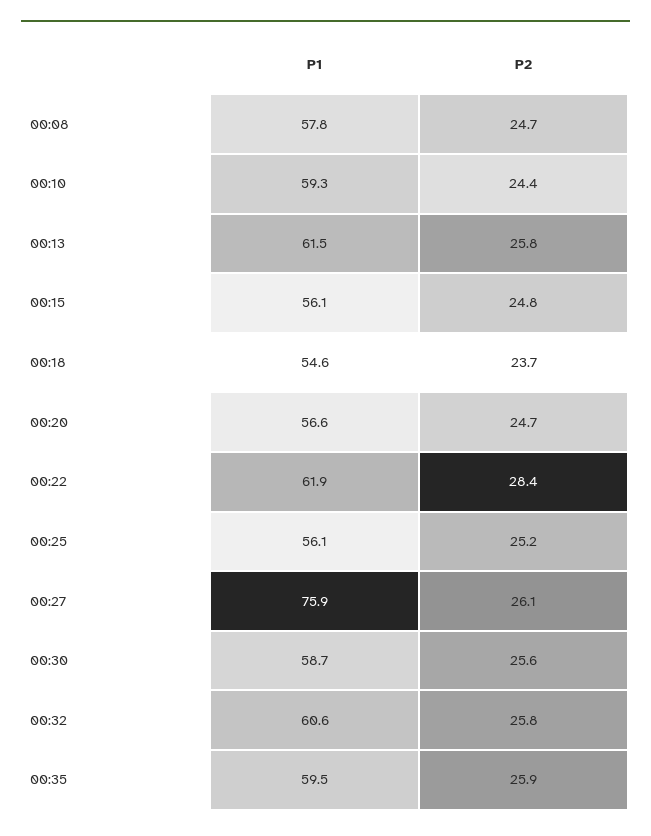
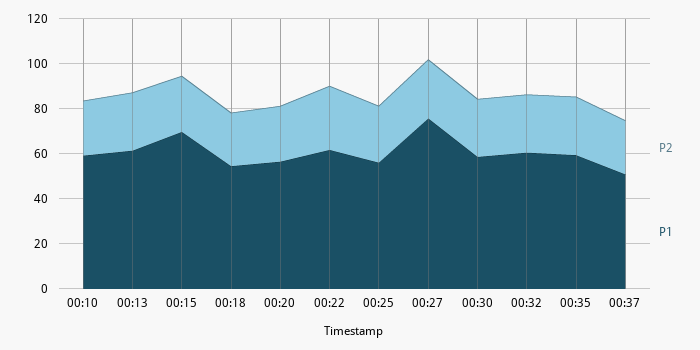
P1, 00:08: 57.8 -> none
P2, 00:08: 24.7 -> none
P1, 00:15: 56.1 -> 70
P2, 00:37: none -> 25
P1, 00:37: none -> 50

